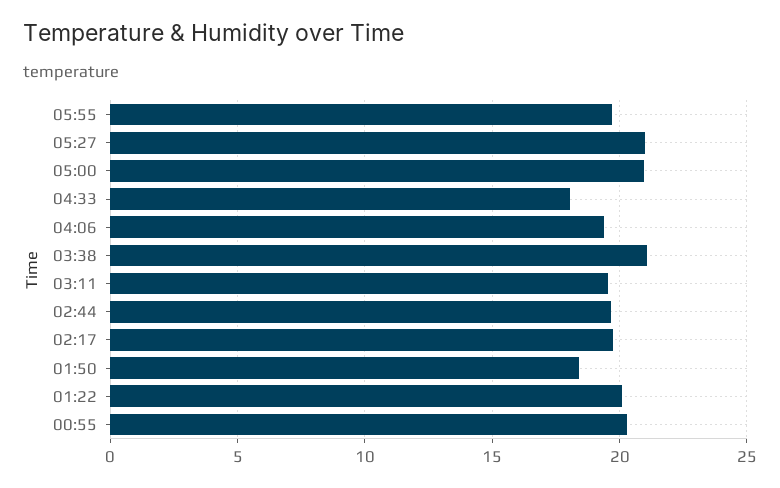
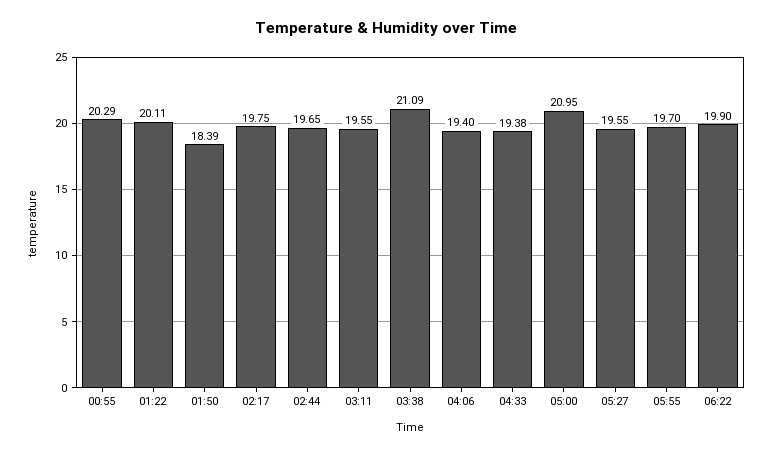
05:27: 21 -> 19.55
04:33: 18 -> 19.38
06:22: none -> 19.9

